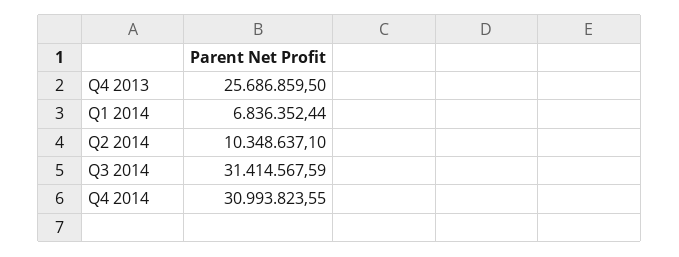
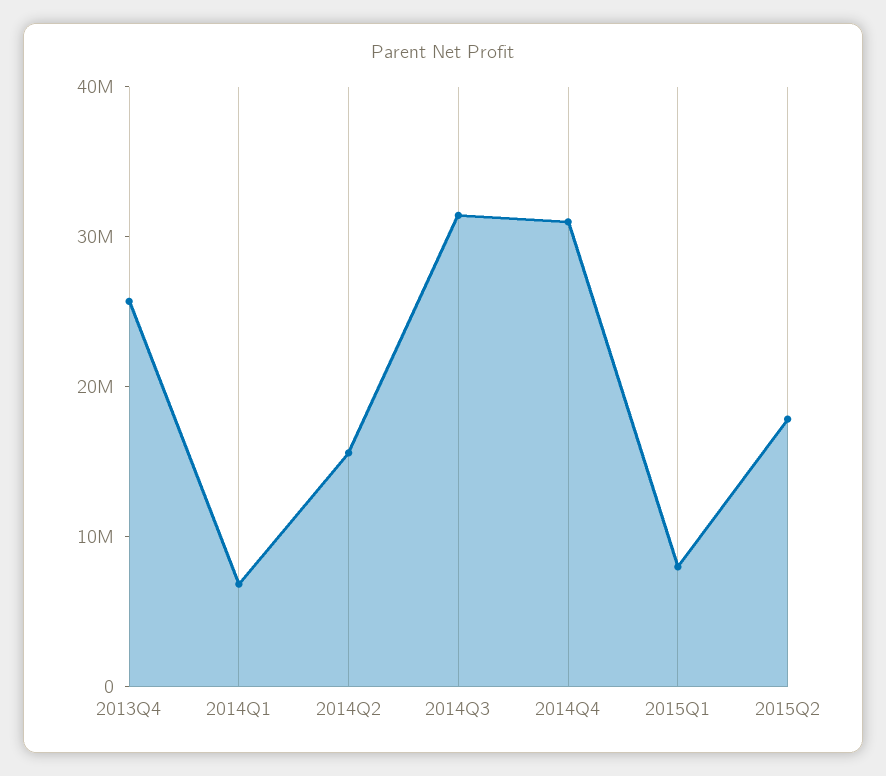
Q2 2014: 10348637.1 -> 16000000
2015Q1: none -> 8000000
2015Q2: none -> 18000000

